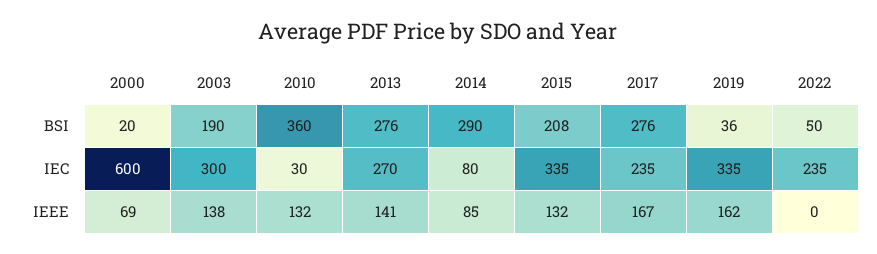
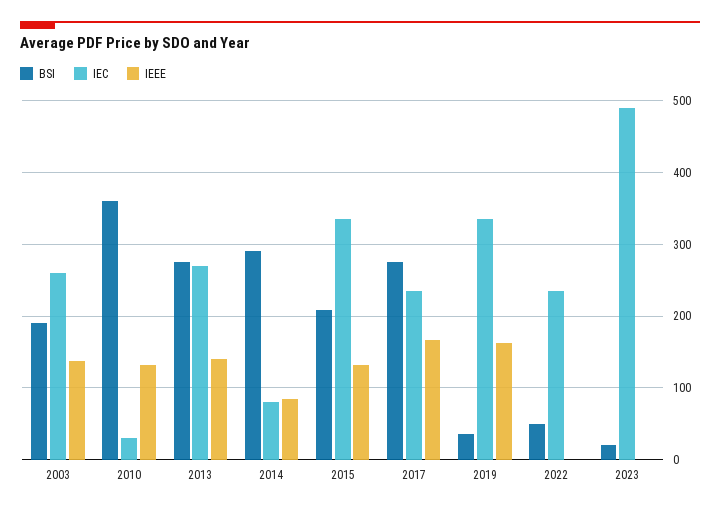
BSI, 2000: 20 -> none
IEC, 2000: 600 -> none
IEC, 2003: 300 -> 260
IEEE, 2000: 69 -> none
BSI, 2023: none -> 20
IEC, 2023: none -> 490
IEEE, 2023: none -> 0

